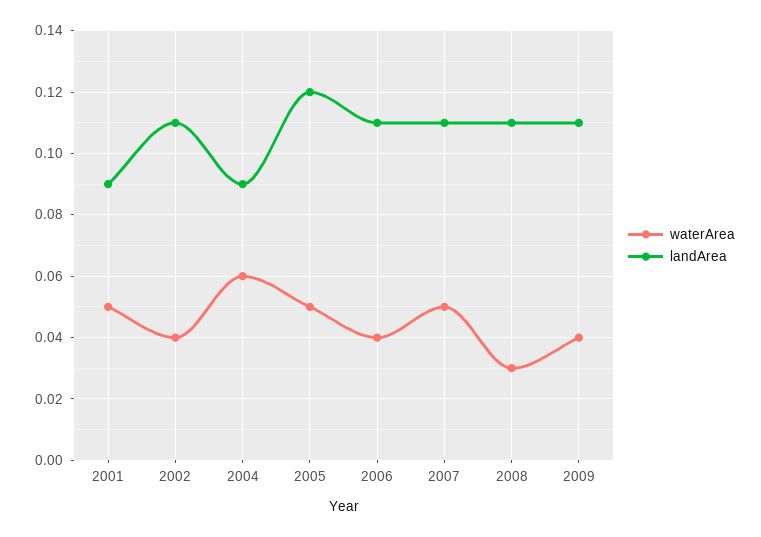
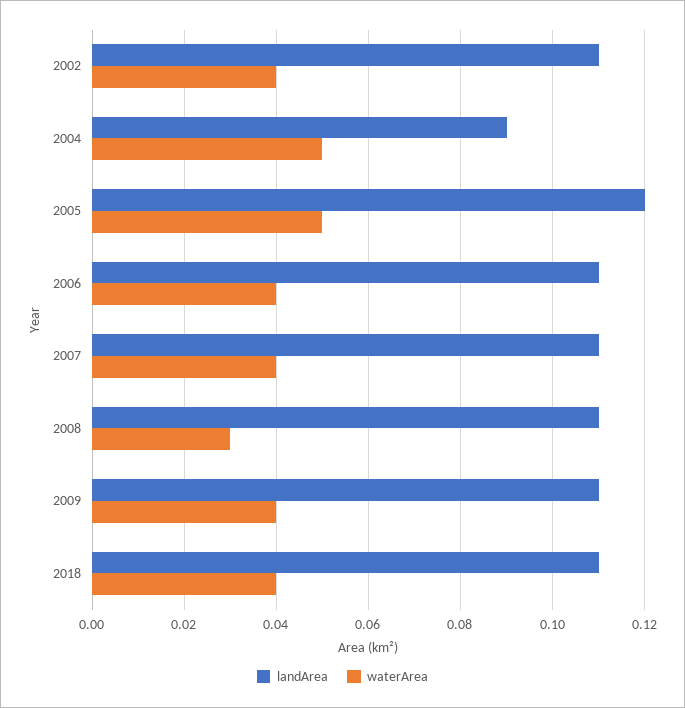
waterArea, 2001: 0.05 -> none
landArea, 2001: 0.09 -> none
waterArea, 2004: 0.06 -> 0.05
waterArea, 2007: 0.05 -> 0.04
landArea, 2018: none -> 0.11
waterArea, 2018: none -> 0.04

